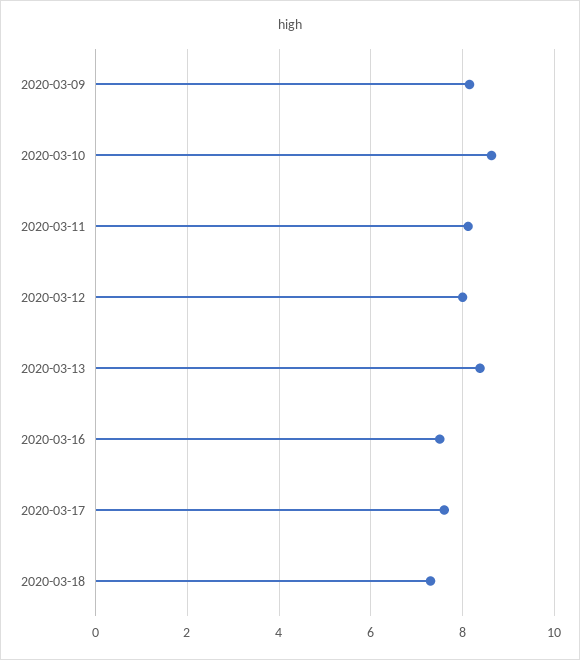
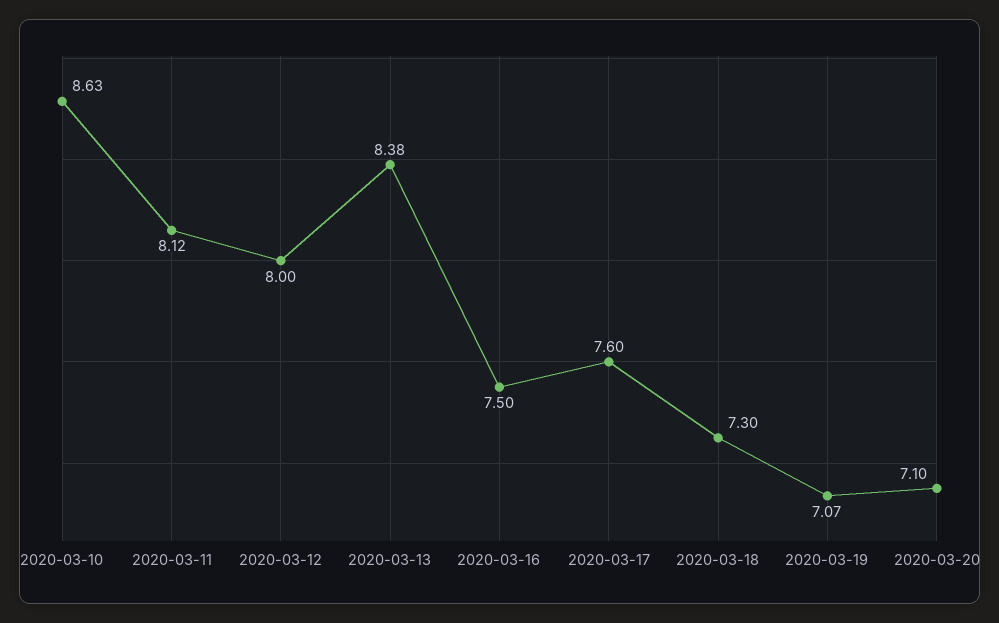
2020-03-09: 8.2 -> none
2020-03-19: none -> 7.07
2020-03-20: none -> 7.1

